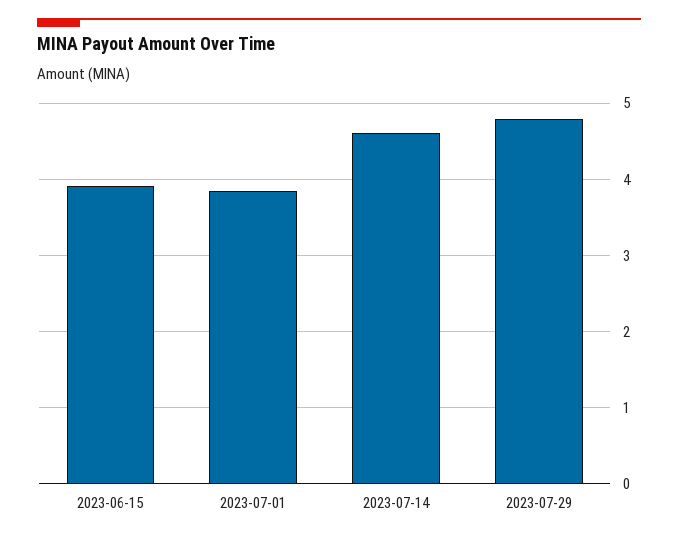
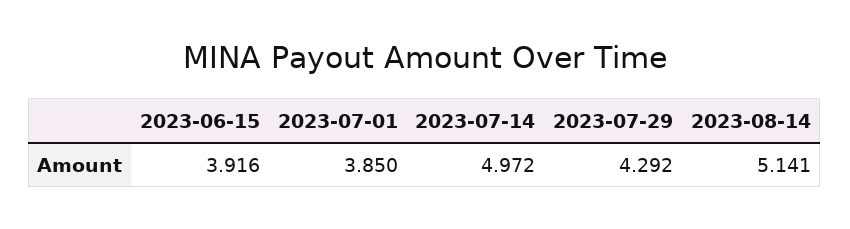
2023-07-14: 4.6 -> 4.972
2023-07-29: 4.8 -> 4.292
2023-08-14: none -> 5.141

